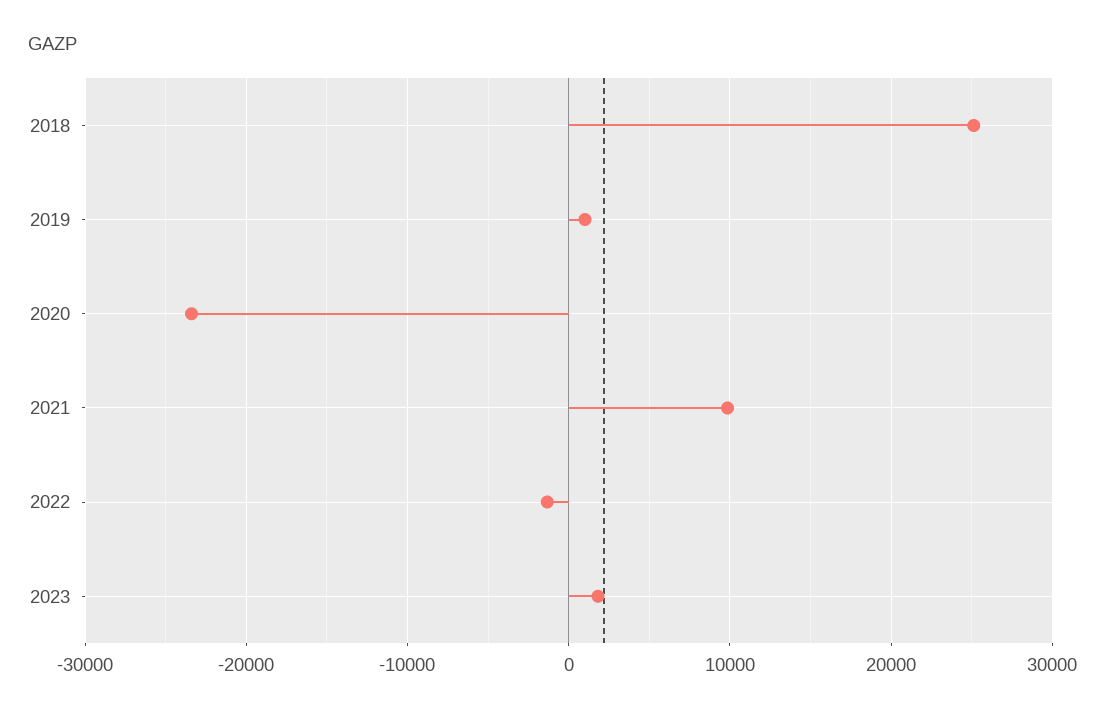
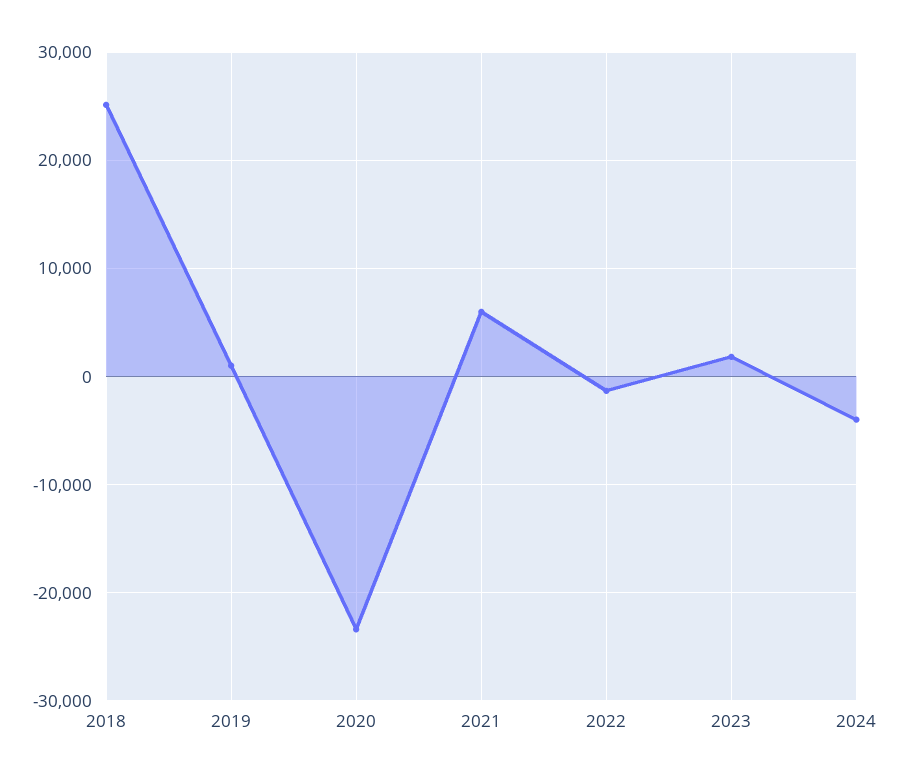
2021: 10000 -> 6000
2024: none -> -4000

